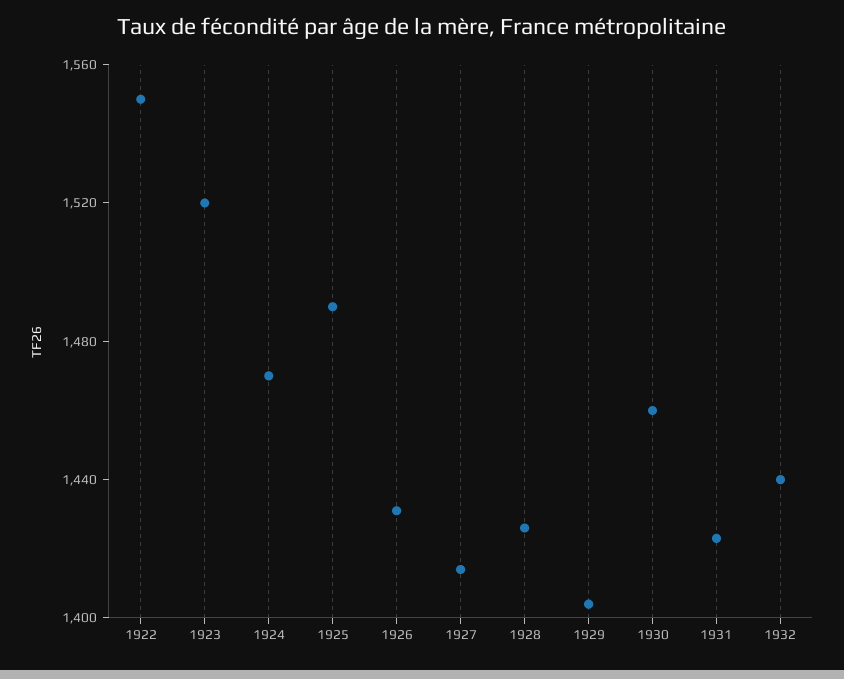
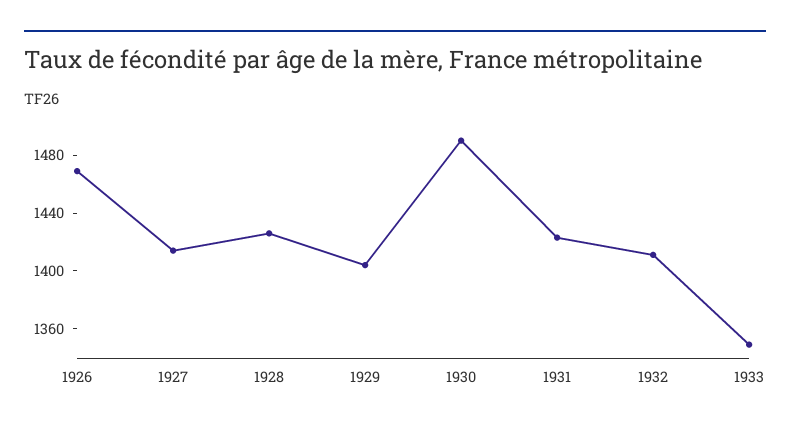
1922: 1550 -> none
1923: 1520 -> none
1924: 1470 -> none
1925: 1490 -> none
1926: 1430 -> 1470
1930: 1460 -> 1490
1932: 1440 -> 1410
1933: none -> 1350

